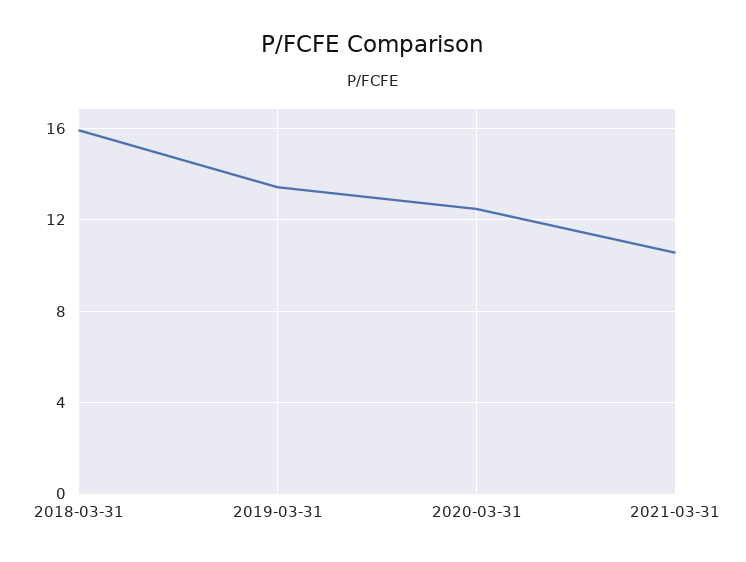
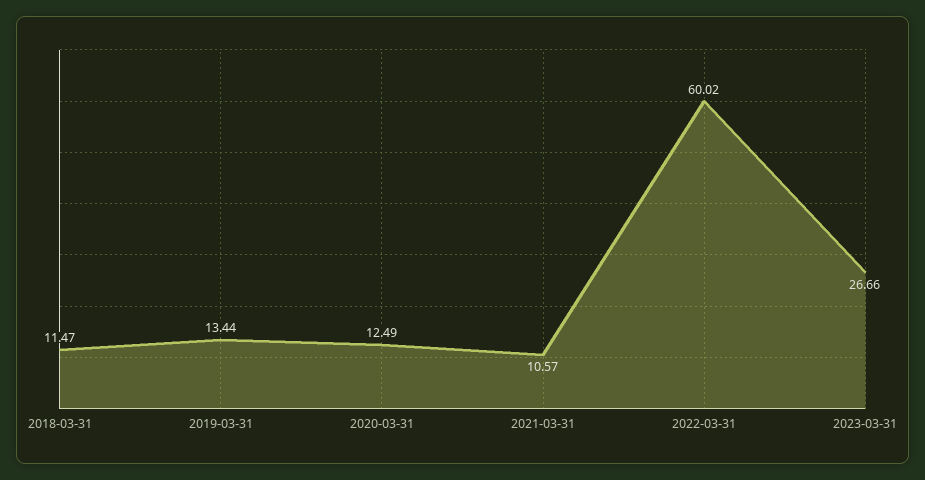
2018-03-31: 16 -> 11.47
2022-03-31: none -> 60.02
2023-03-31: none -> 26.66

